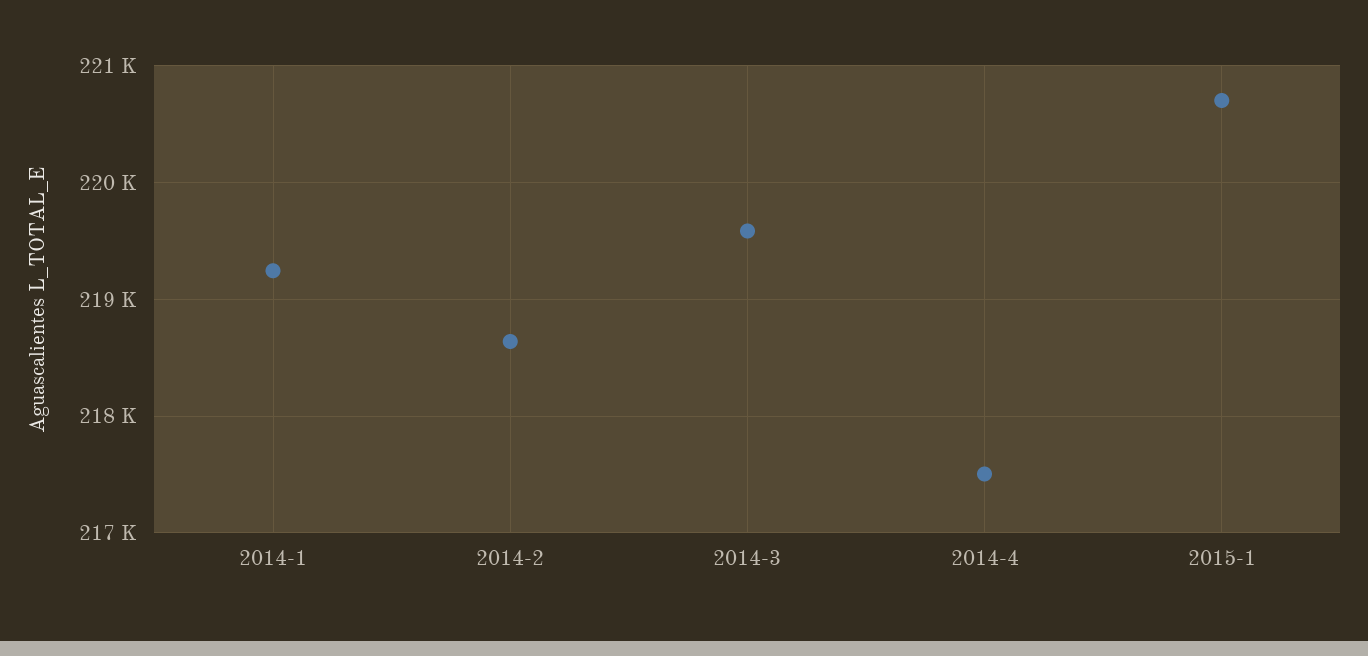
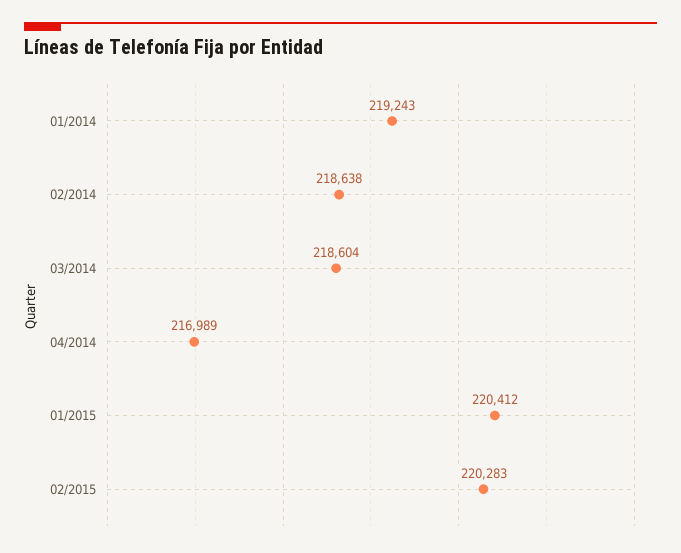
2014-3: 219600 -> 218604
2014-4: 217500 -> 216989
2015-1: 220700 -> 220412
02/2015: none -> 220283

